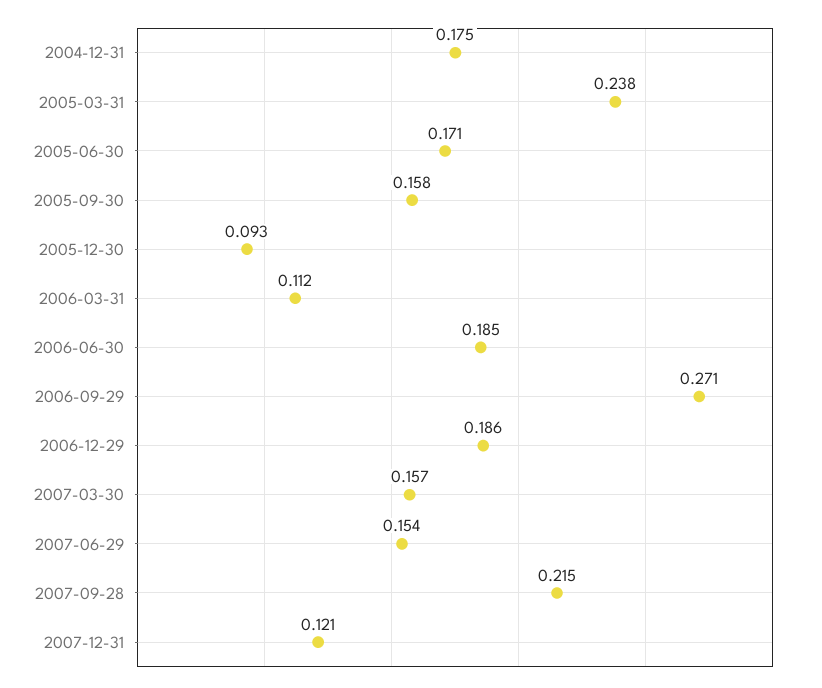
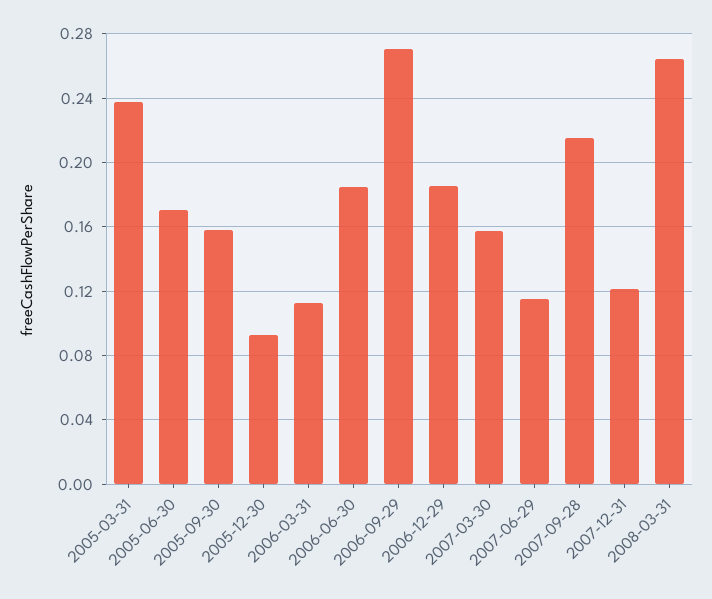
2004-12-31: 0.175 -> none
2007-06-29: 0.154 -> 0.115
2008-03-31: none -> 0.265

